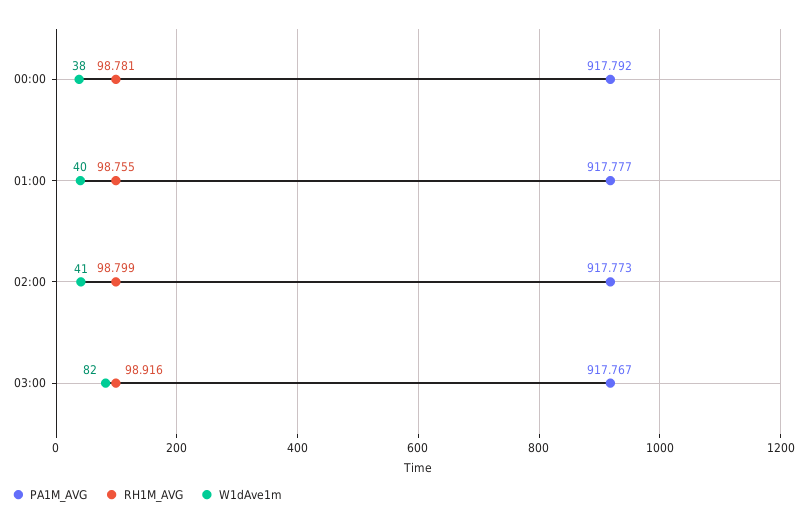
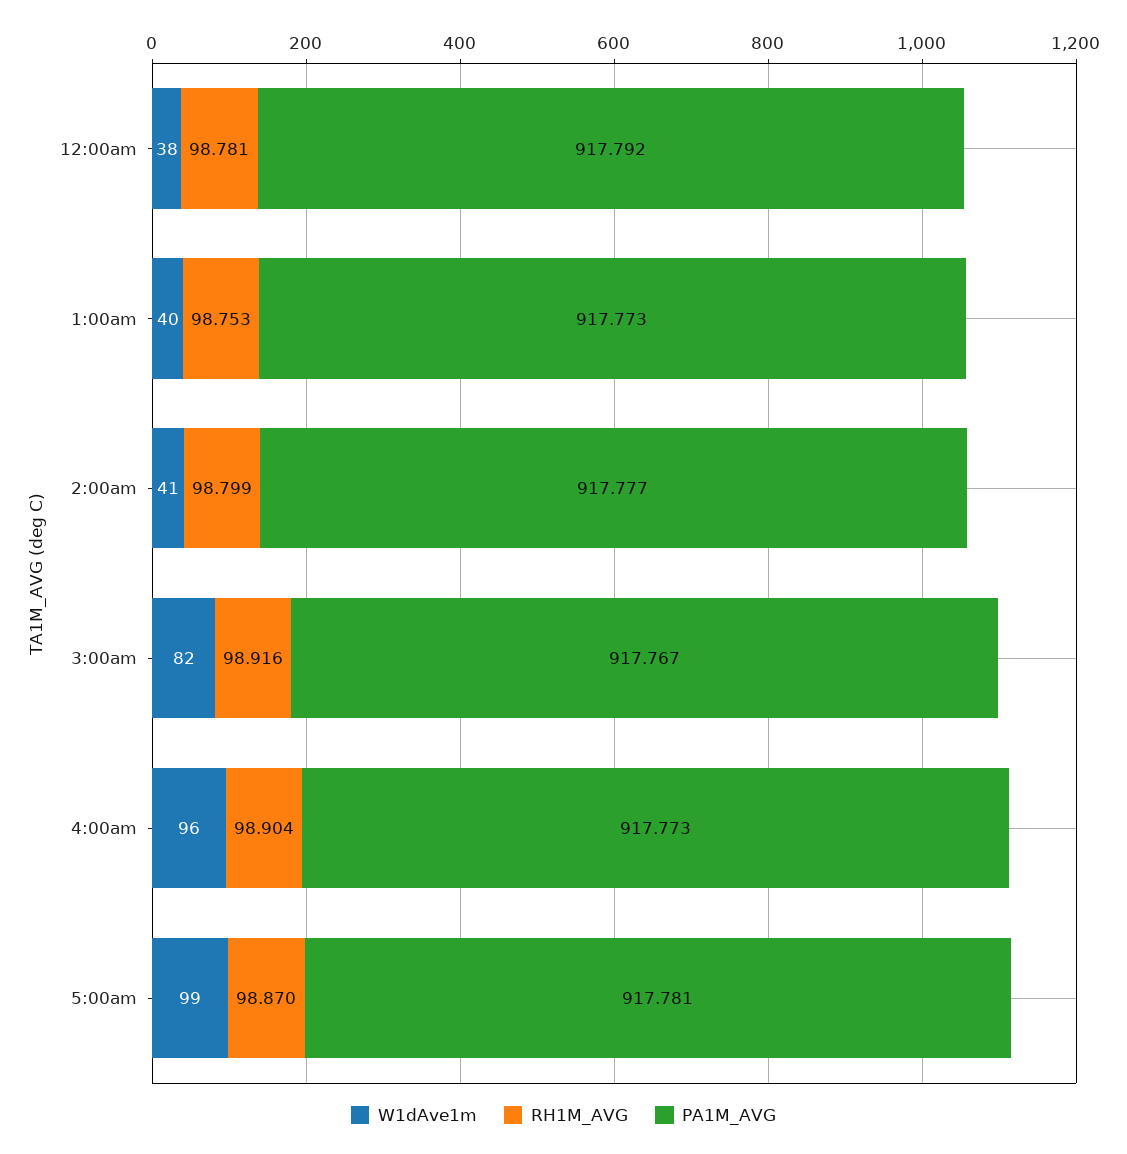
PA1M_AVG, 01:00: 917.777 -> 917.773
RH1M_AVG, 01:00: 98.755 -> 98.753
PA1M_AVG, 02:00: 917.773 -> 917.777
W1dAve1m, 4:00am: none -> 96
RH1M_AVG, 4:00am: none -> 98.904
PA1M_AVG, 4:00am: none -> 917.773
W1dAve1m, 5:00am: none -> 99
RH1M_AVG, 5:00am: none -> 98.87
PA1M_AVG, 5:00am: none -> 917.781

